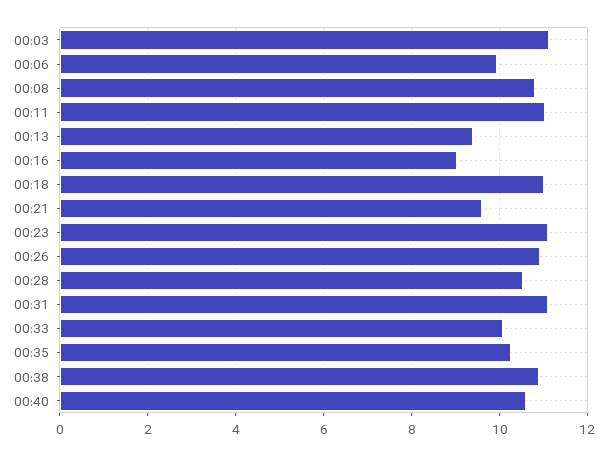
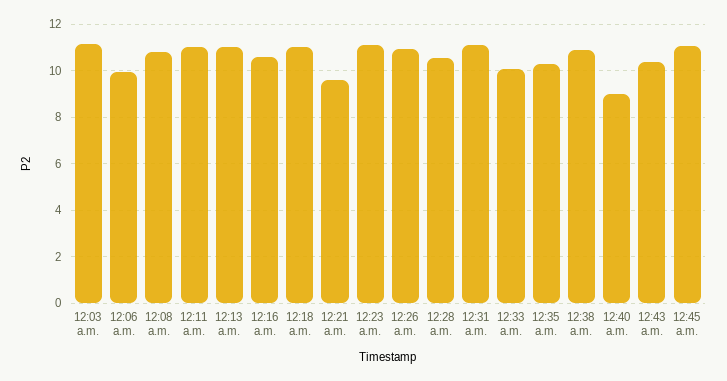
00:13: 9.4 -> 11
00:16: 9 -> 10.5
00:40: 10.6 -> 9
12:43 a.m.: none -> 10.5
12:45 a.m.: none -> 11

